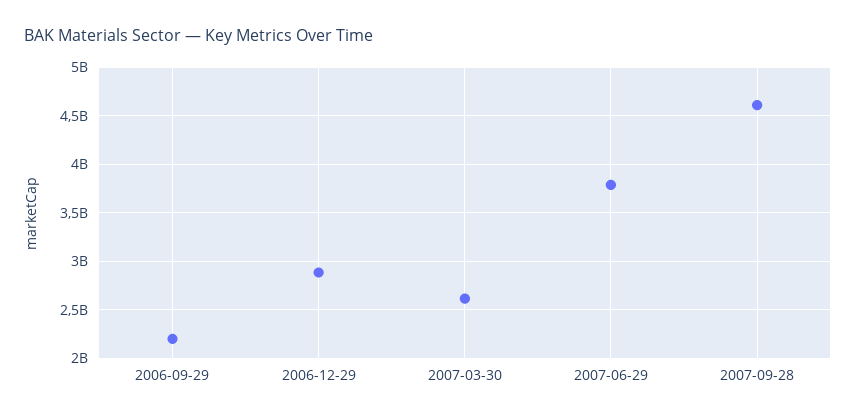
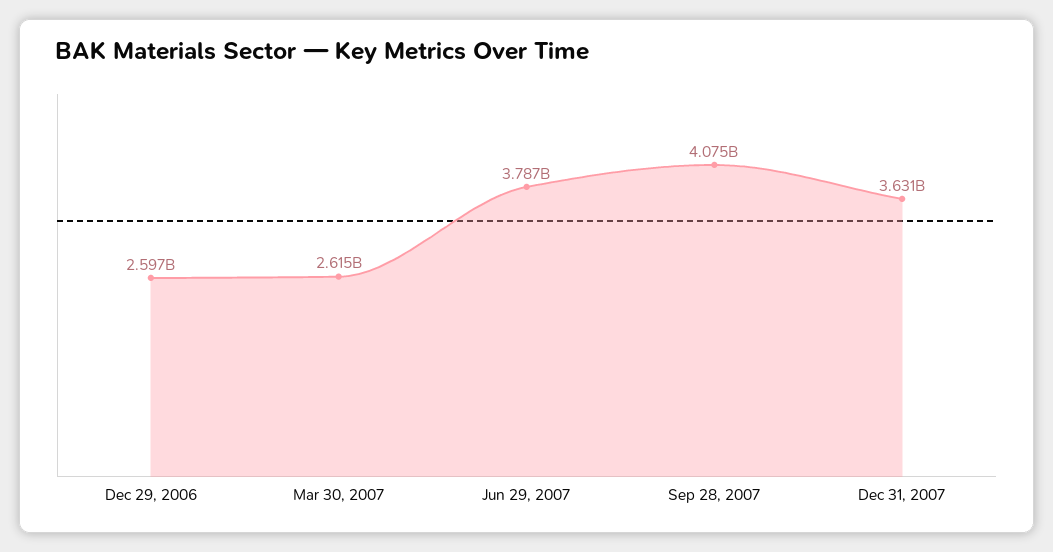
2006-09-29: 2200000000 -> none
2006-12-29: 2900000000 -> 2597000000
2007-09-28: 4600000000 -> 4075000000
Dec 31, 2007: none -> 3631000000

